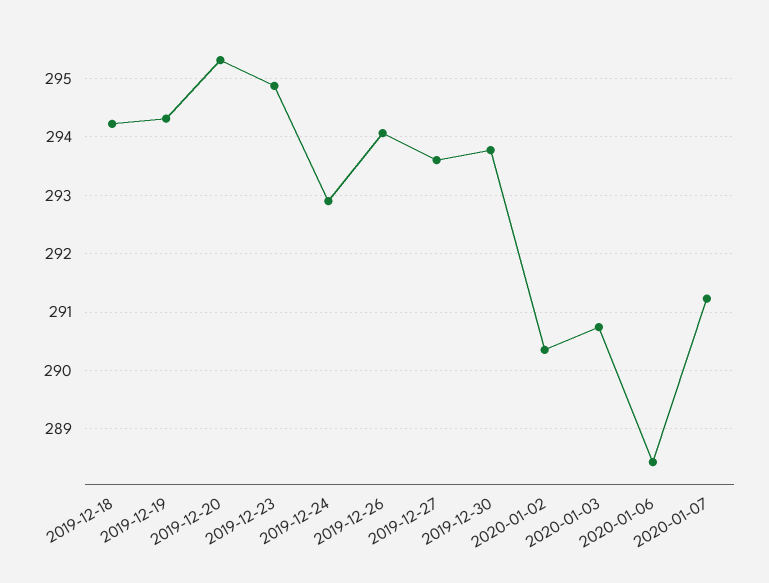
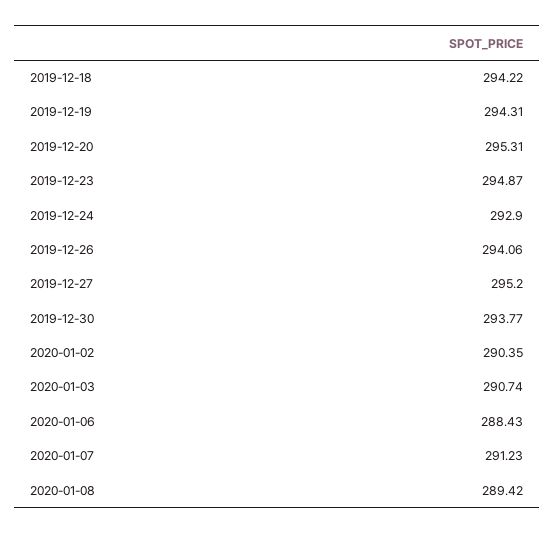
2019-12-27: 293.6 -> 295.2
2020-01-08: none -> 289.42

